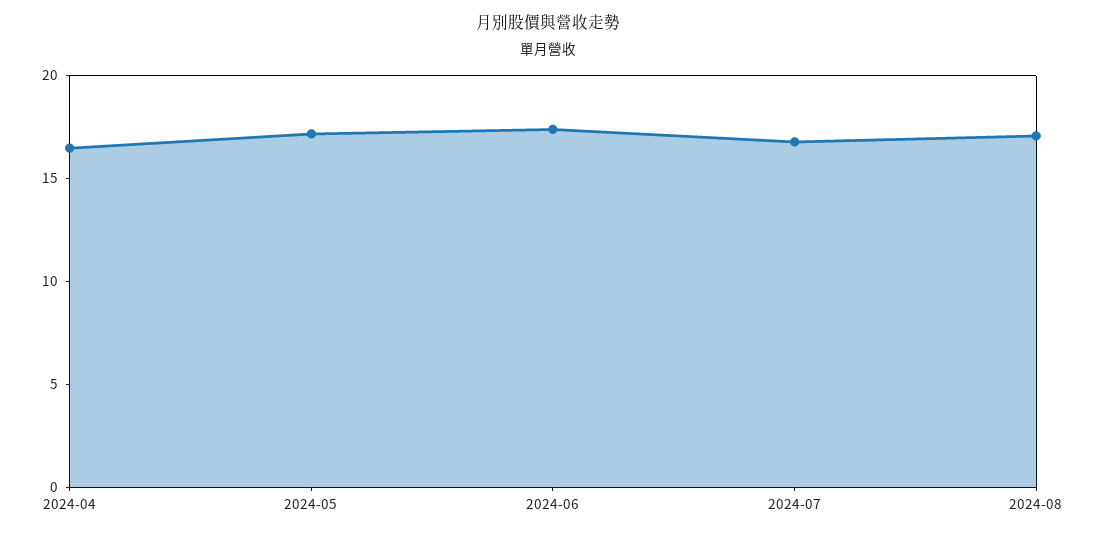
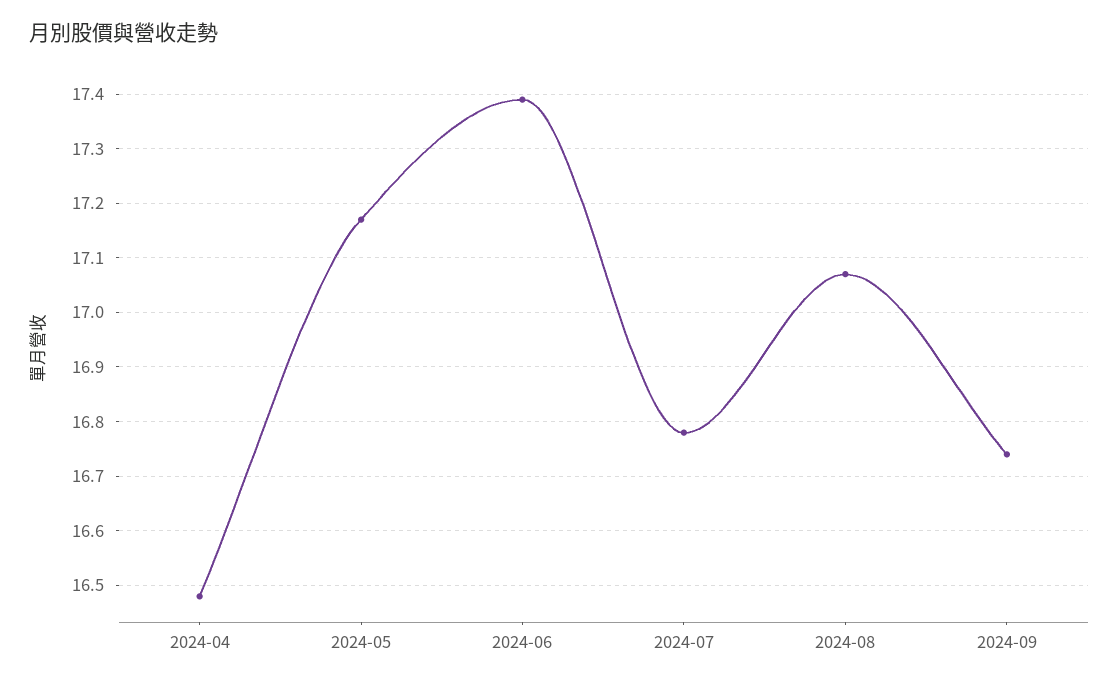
2024-09: none -> 16.75

